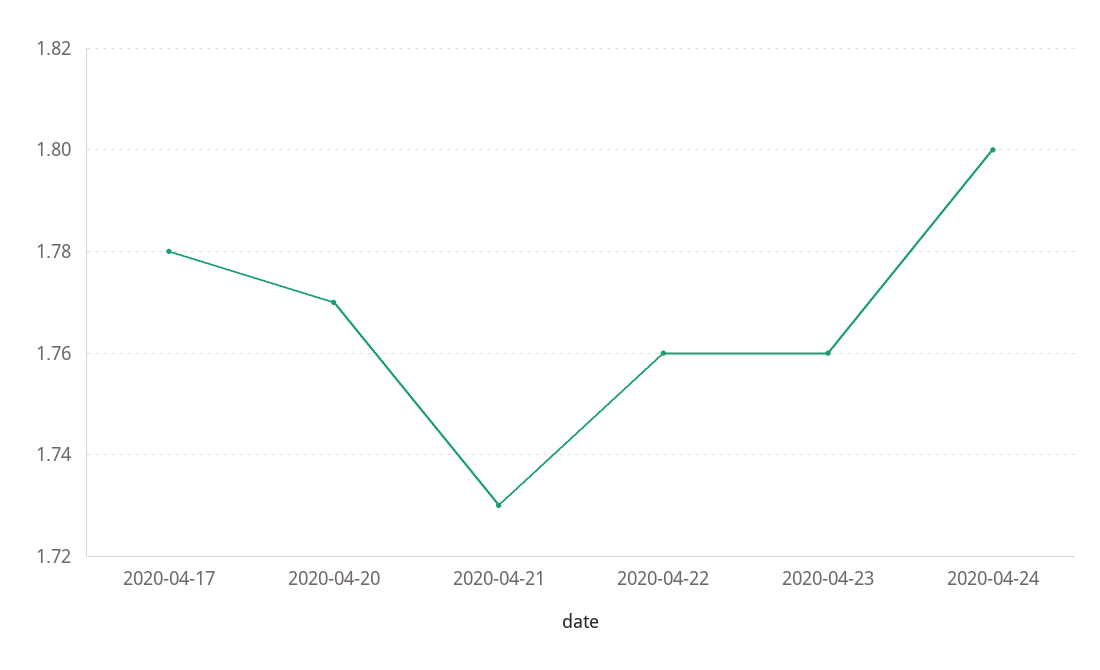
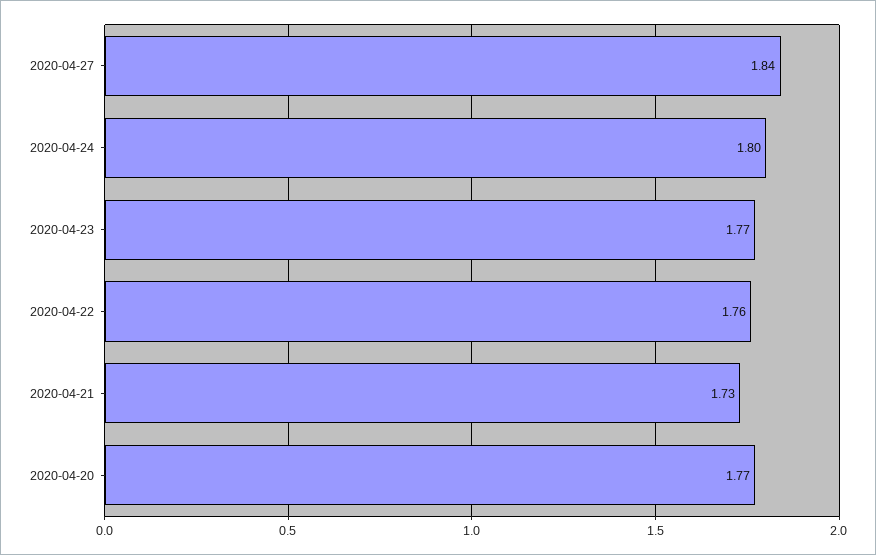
2020-04-17: 1.78 -> none
2020-04-23: 1.76 -> 1.77
2020-04-27: none -> 1.84

